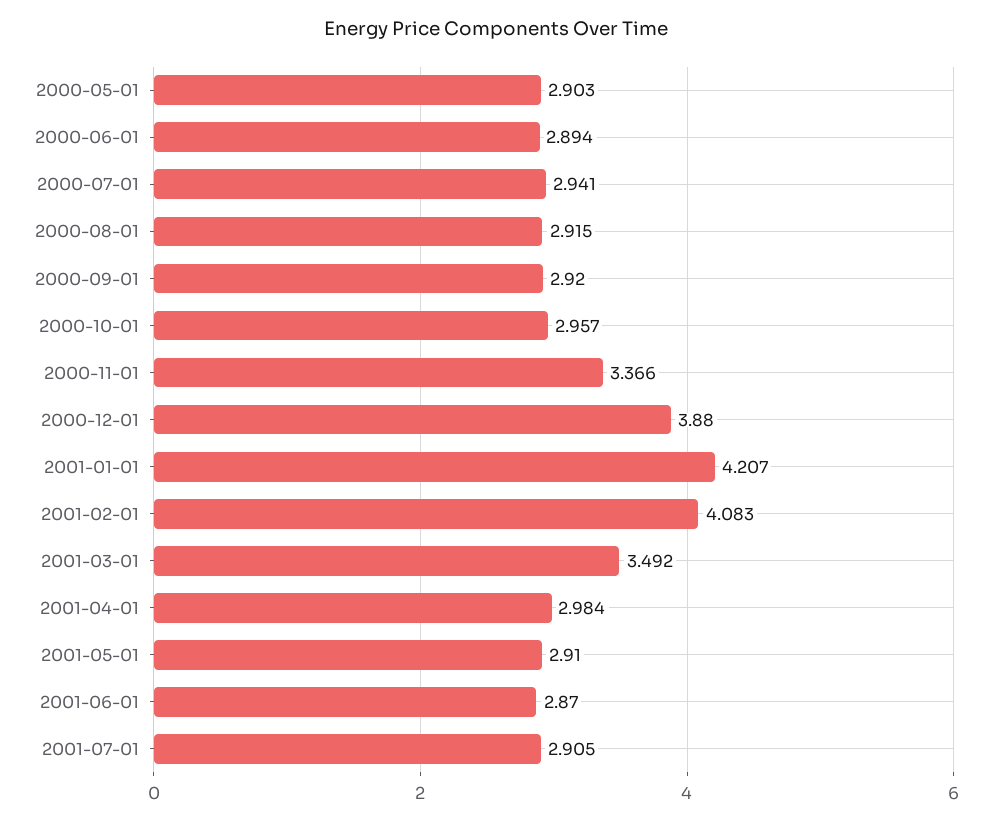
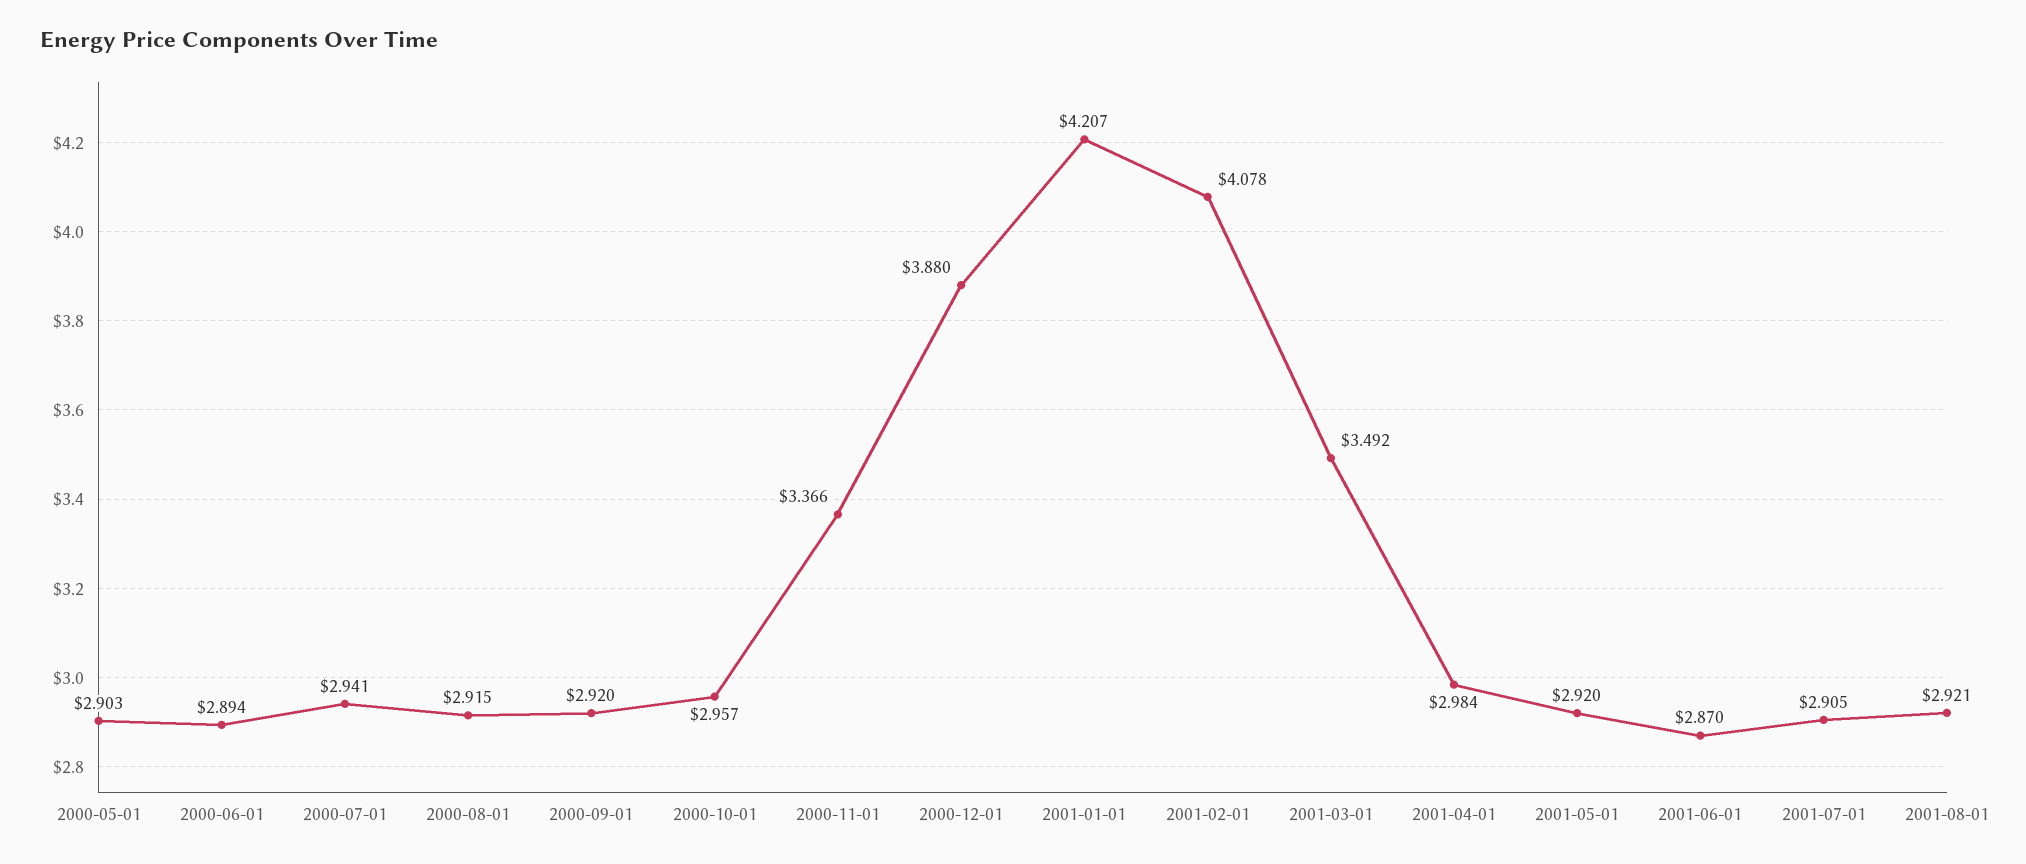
2001-02-01: 4.083 -> 4.078
2001-05-01: 2.91 -> 2.92
2001-08-01: none -> 2.921

